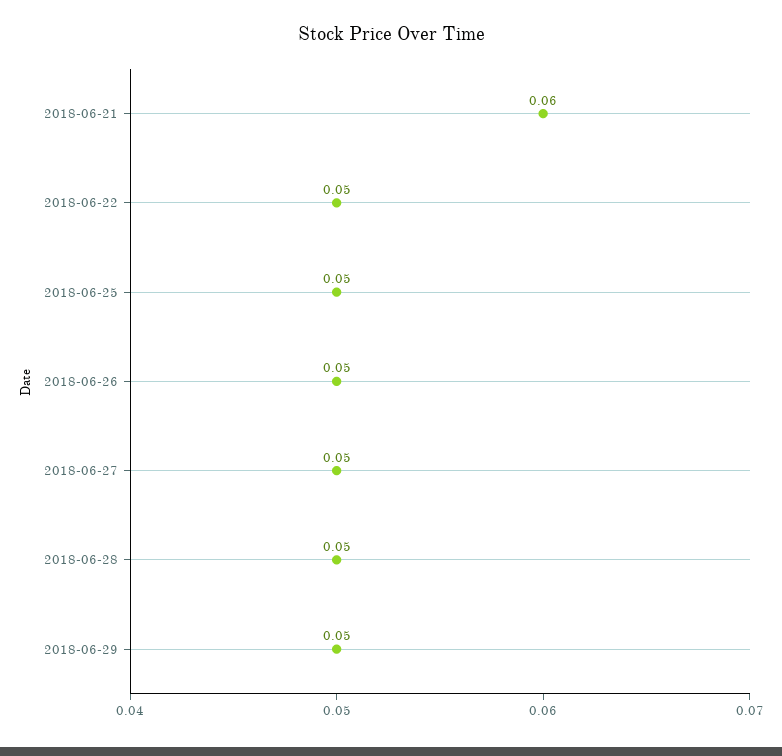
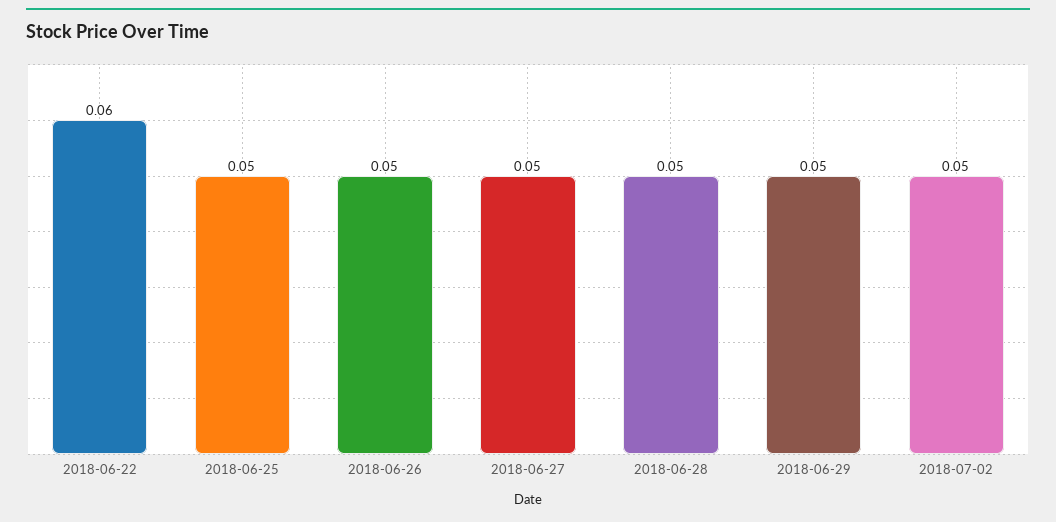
2018-06-21: 0.06 -> none
2018-06-22: 0.05 -> 0.06
2018-07-02: none -> 0.05

